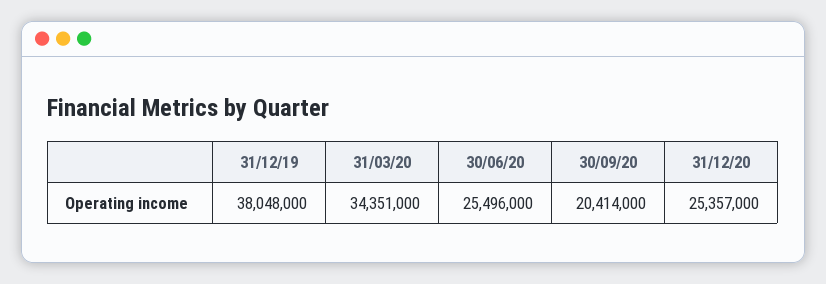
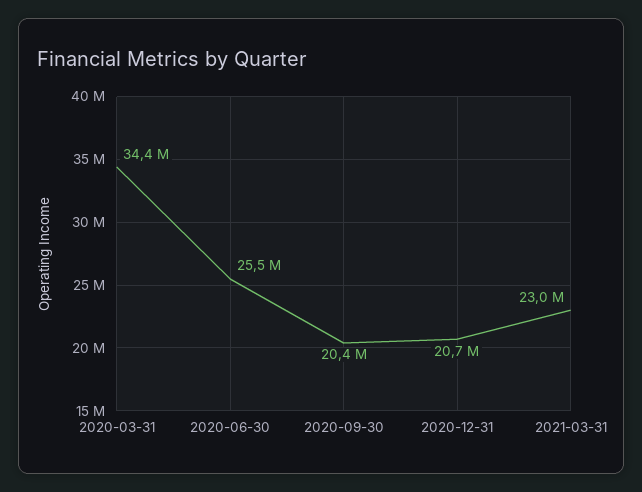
31/12/19: 38048000 -> none
31/12/20: 25357000 -> 20700000
2021-03-31: none -> 23000000

